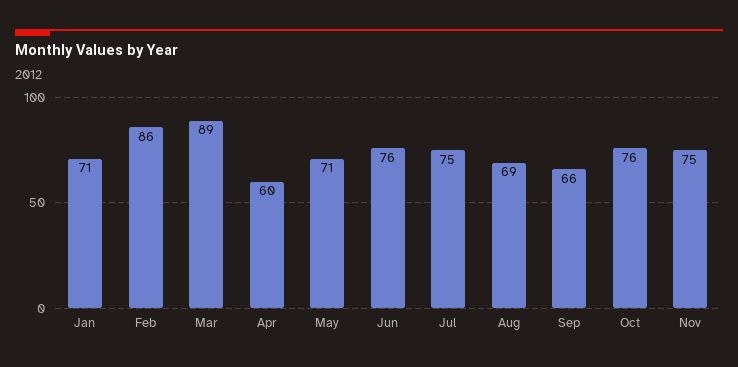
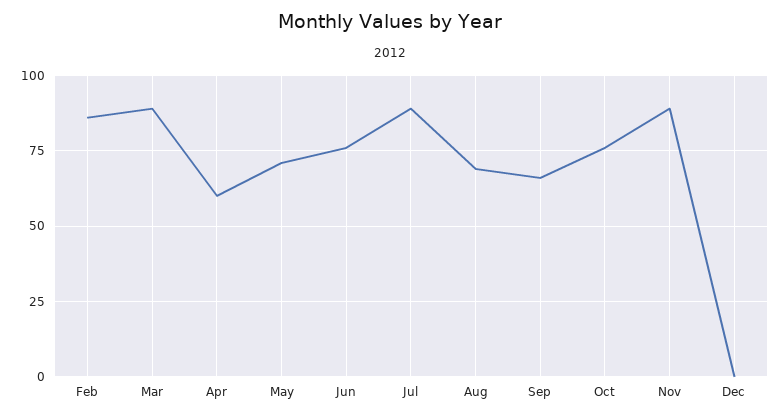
Jan: 71 -> none
Jul: 75 -> 90
Nov: 75 -> 90
Dec: none -> 0

